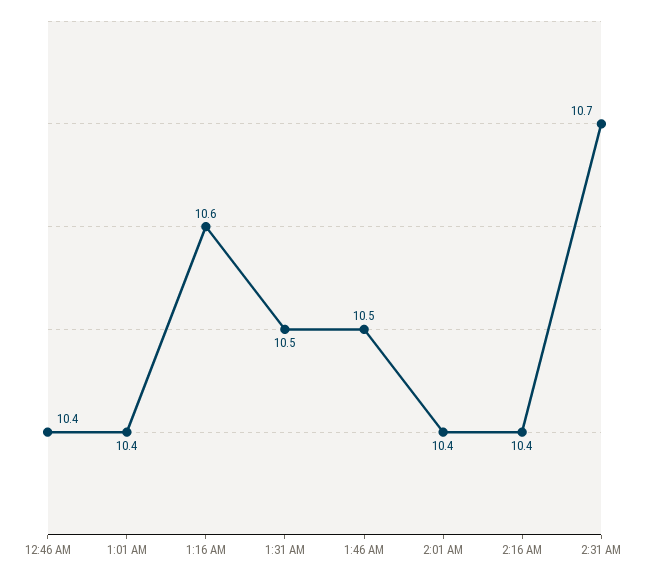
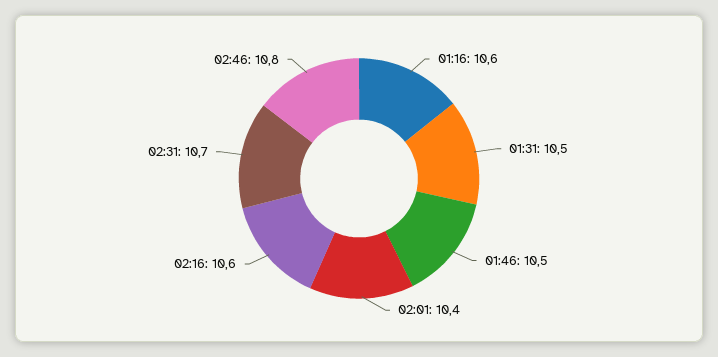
12:46 AM: 10.4 -> none
1:01 AM: 10.4 -> none
2:16 AM: 10.4 -> 10.6
02:46: none -> 10.8

